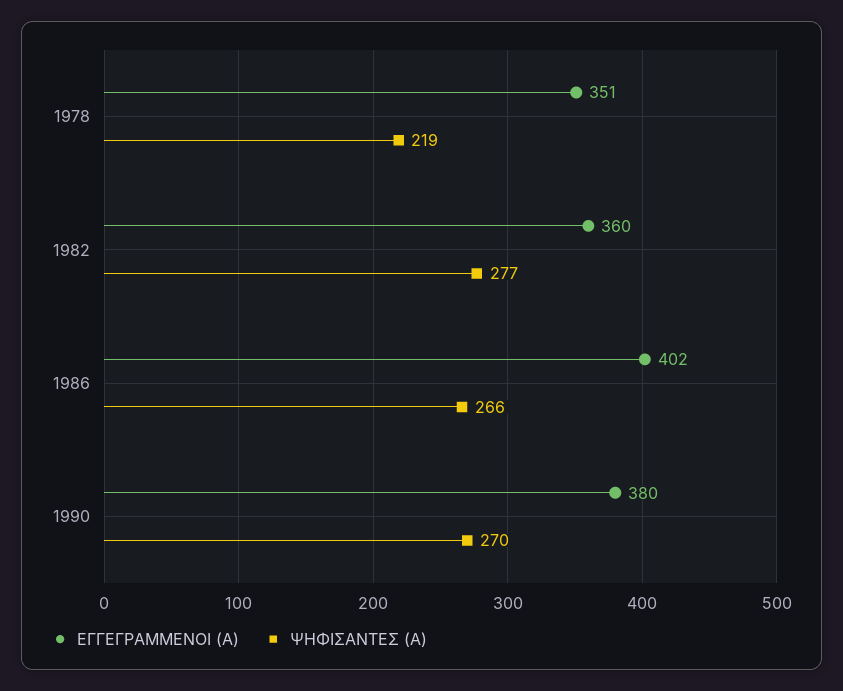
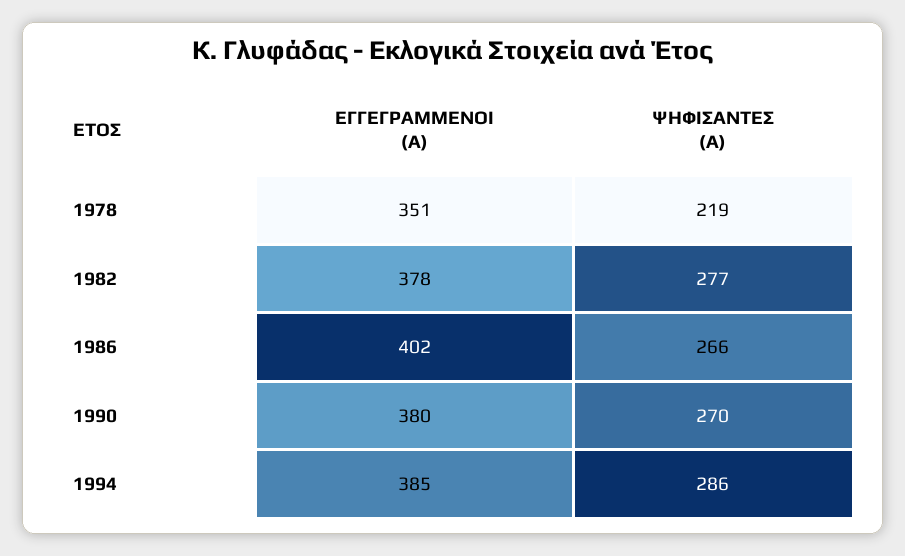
ΕΓΓΕΓΡΑΜΜΕΝΟΙ (Α), 1982: 360 -> 378
ΕΓΓΕΓΡΑΜΜΕΝΟΙ (Α), 1994: none -> 385
ΨΗΦΙΣΑΝΤΕΣ (Α), 1994: none -> 286

